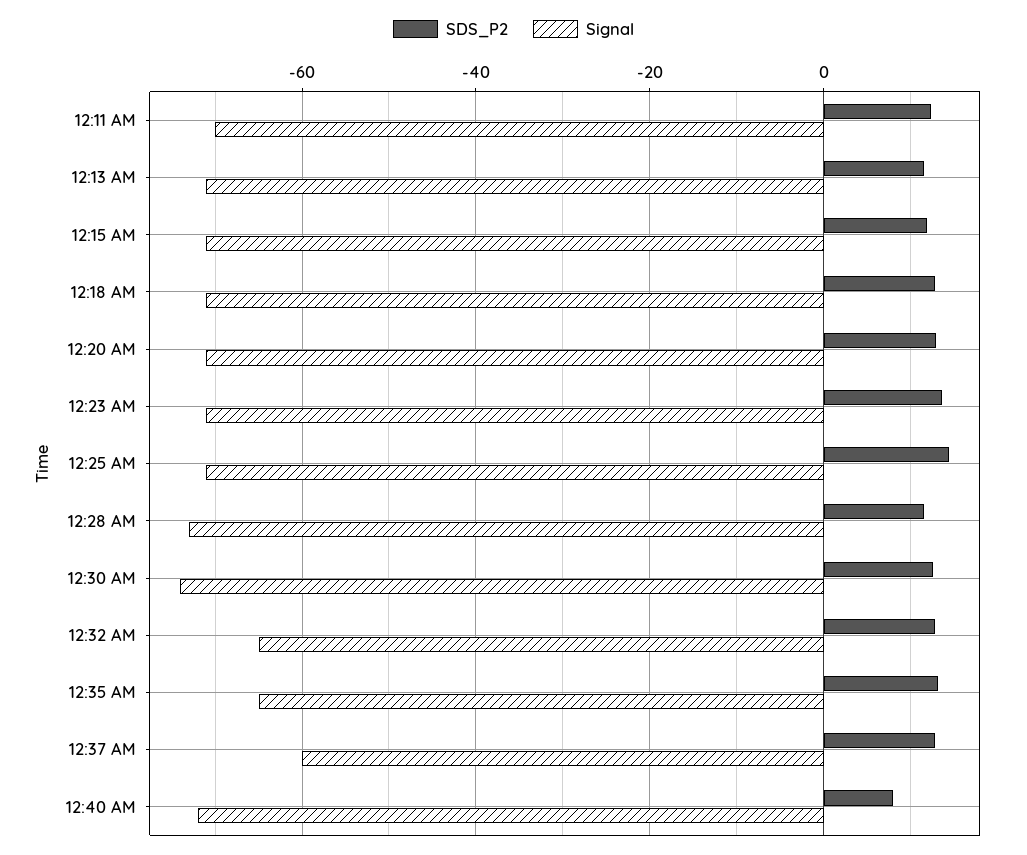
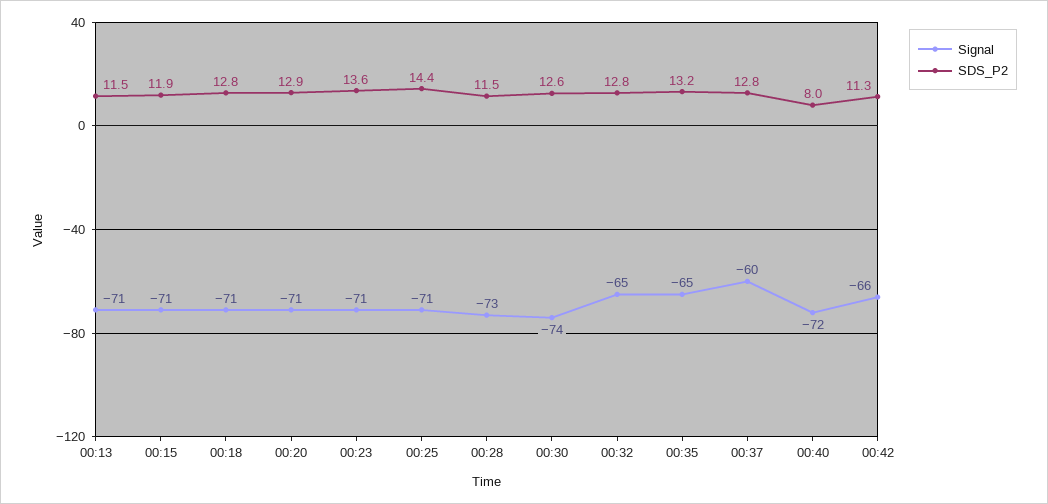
SDS_P2, 12:11 AM: 12 -> none
Signal, 12:11 AM: -70 -> none
Signal, 00:42: none -> -66
SDS_P2, 00:42: none -> 11.3

